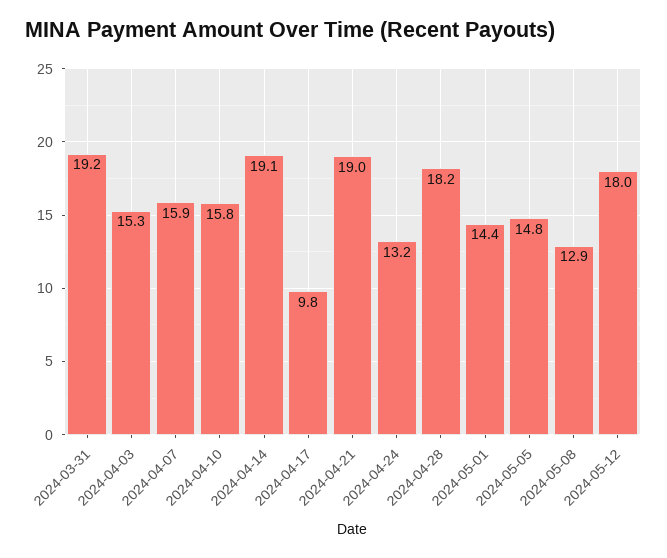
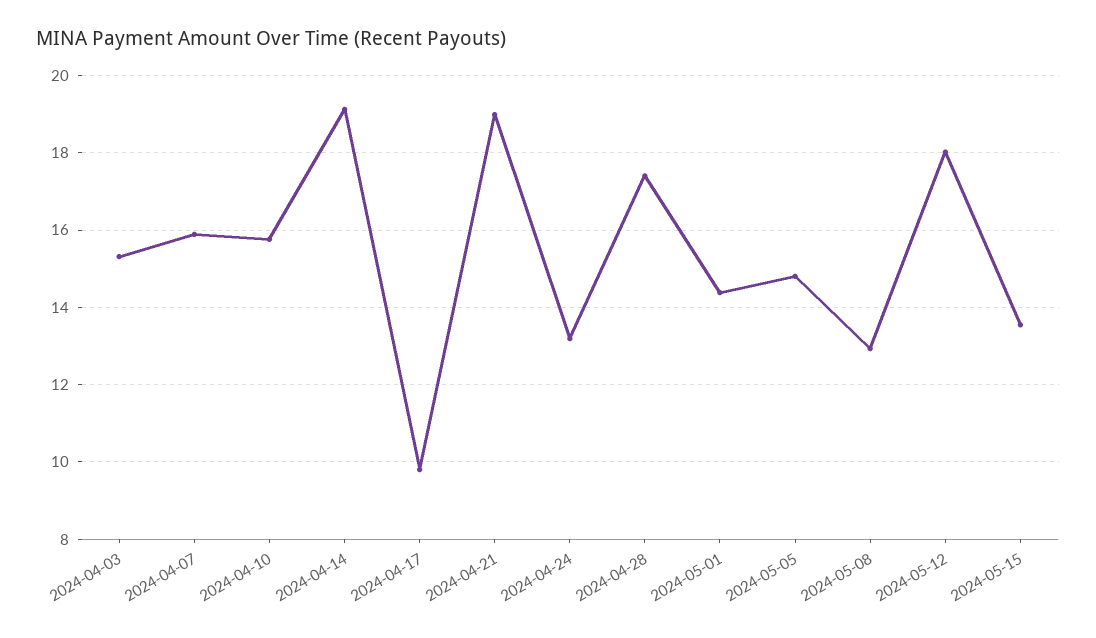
2024-03-31: 19.2 -> none
2024-04-28: 18.2 -> 17.4
2024-05-15: none -> 13.6

